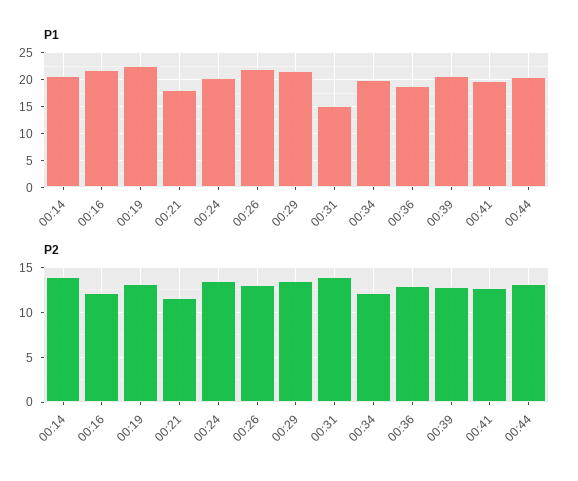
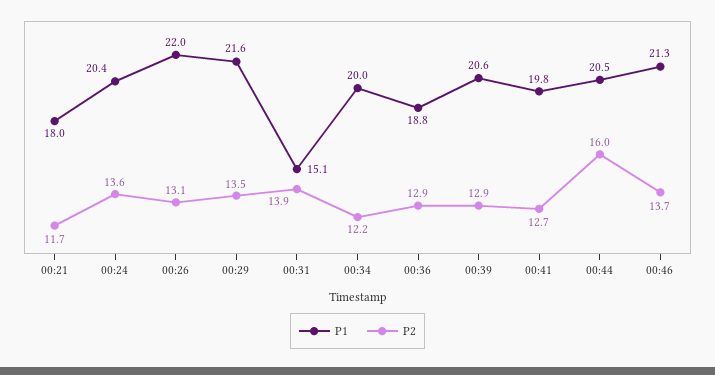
P1, 00:14: 20 -> none
P1, 00:16: 22.5 -> none
P1, 00:19: 22.5 -> none
P2, 00:14: 14 -> none
P2, 00:16: 12 -> none
P2, 00:19: 13 -> none
P2, 00:44: 13 -> 16
P1, 00:46: none -> 21.3
P2, 00:46: none -> 13.7

